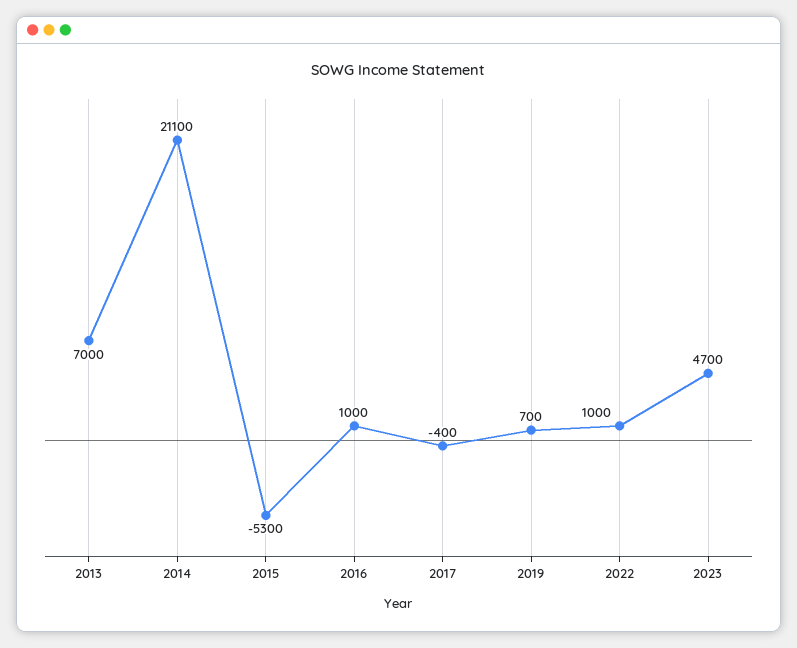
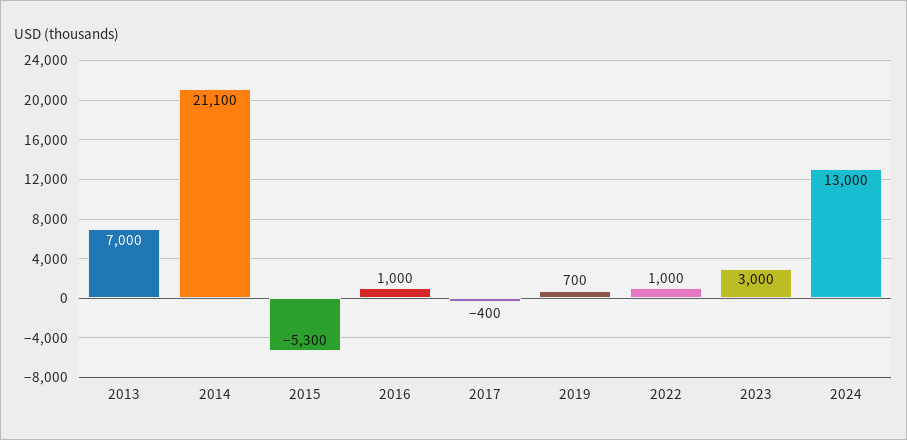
2023: 4700 -> 3000
2024: none -> 13000

